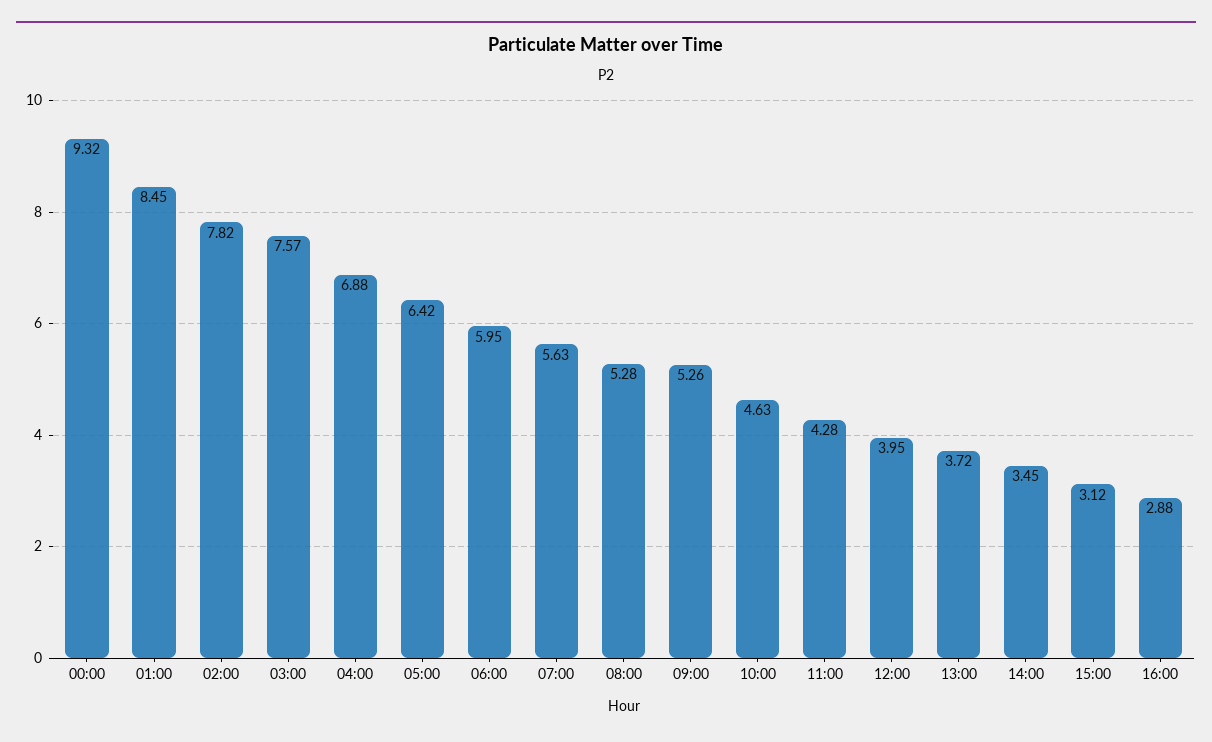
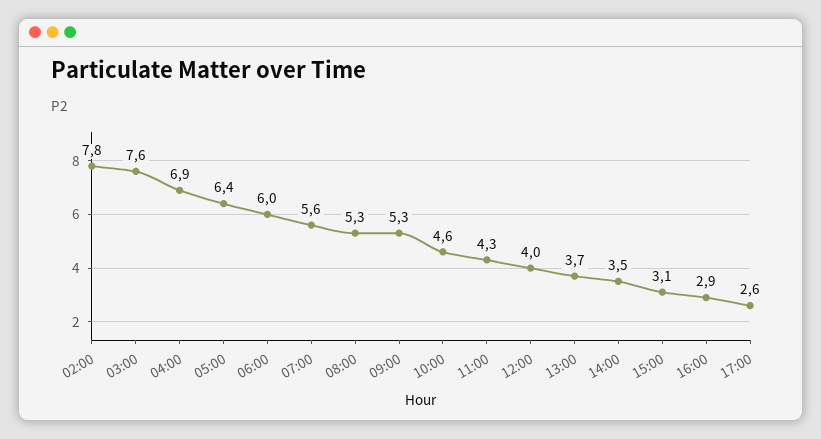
00:00: 9.32 -> none
01:00: 8.45 -> none
17:00: none -> 2.6

